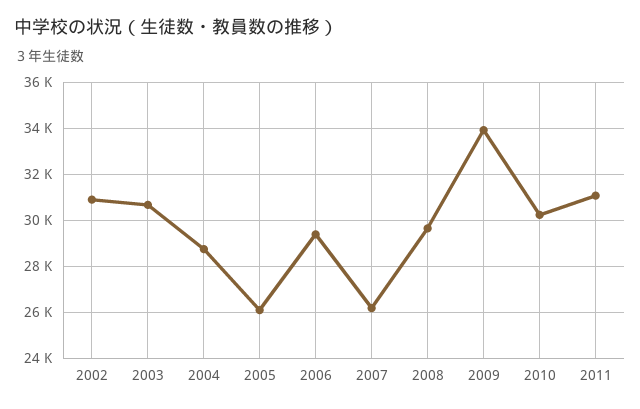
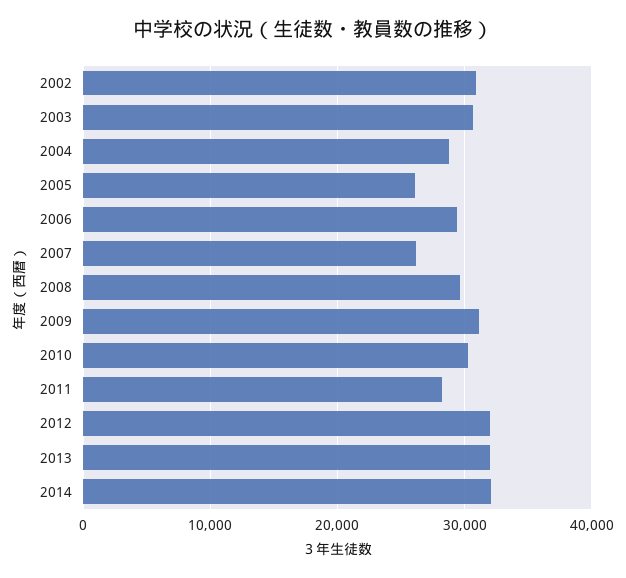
2009: 34000 -> 31000
2011: 31000 -> 28000
2012: none -> 32000
2013: none -> 32000
2014: none -> 32000

